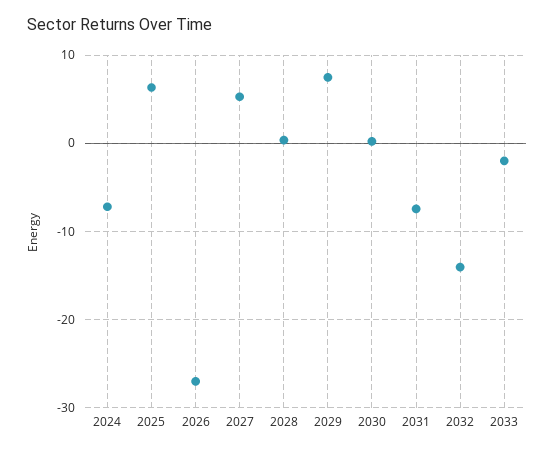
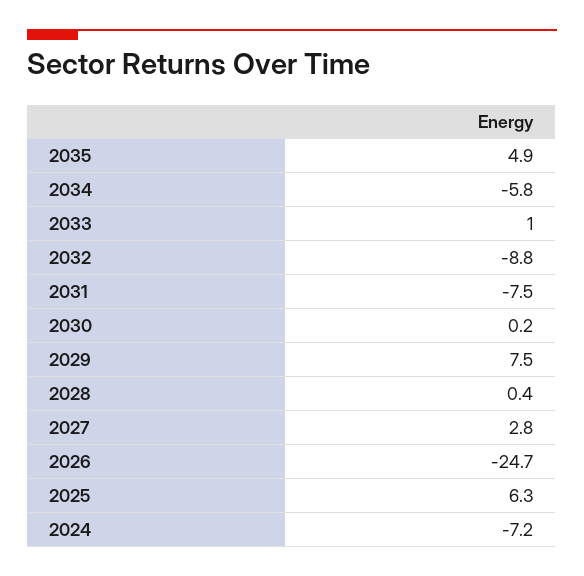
2026: -27 -> -24.7
2027: 5 -> 2.8
2032: -14 -> -8.8
2033: -2 -> 1
2035: none -> 4.9
2034: none -> -5.8

